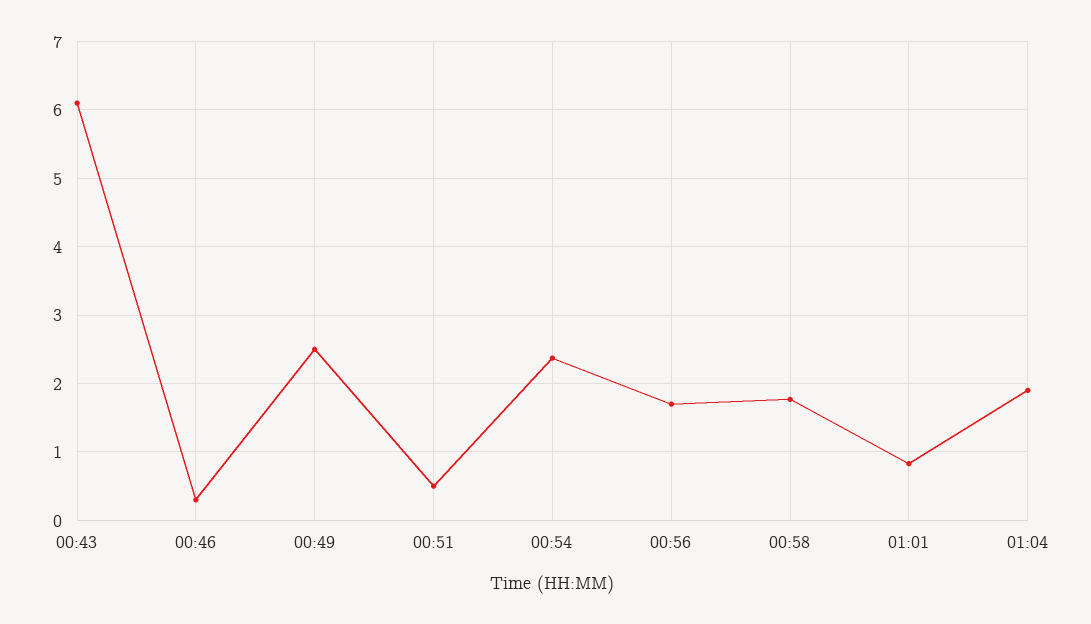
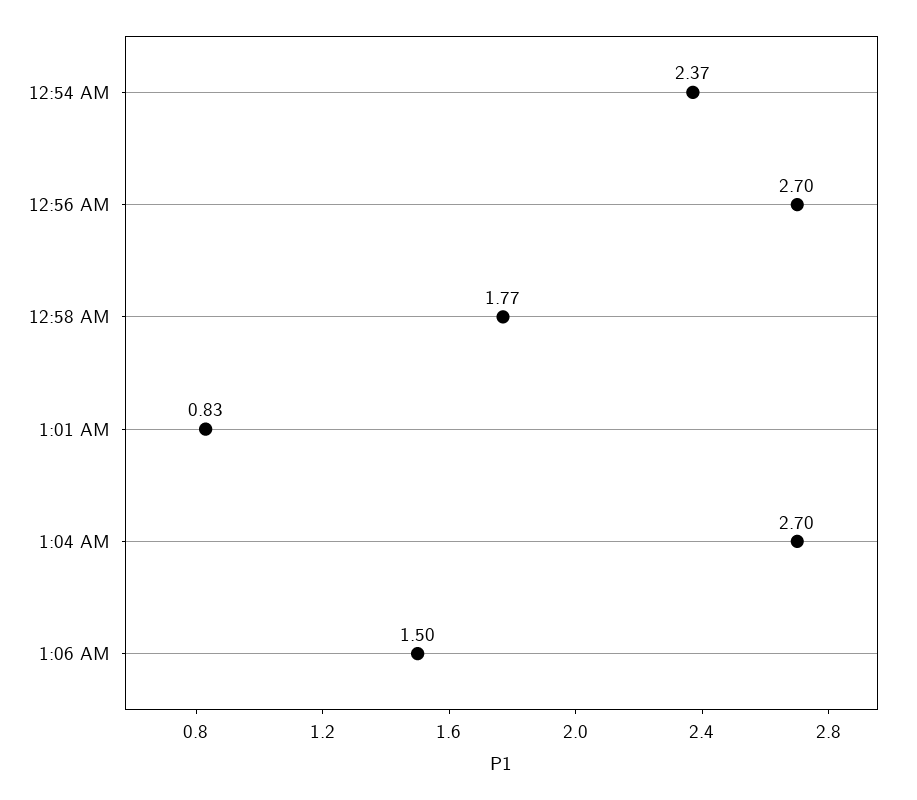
00:43: 6.1 -> none
00:46: 0.3 -> none
00:49: 2.5 -> none
00:51: 0.5 -> none
00:56: 1.7 -> 2.7
01:04: 1.9 -> 2.7
1:06 AM: none -> 1.5

